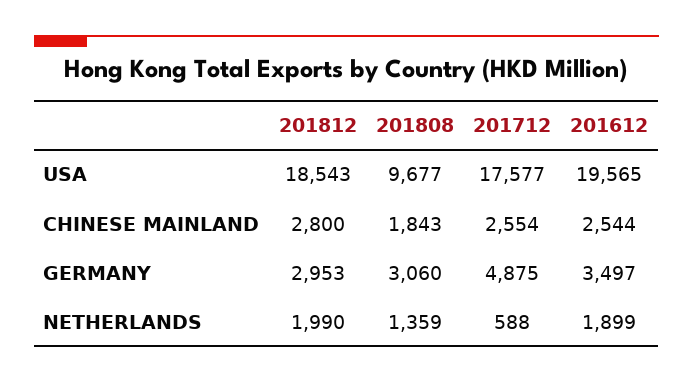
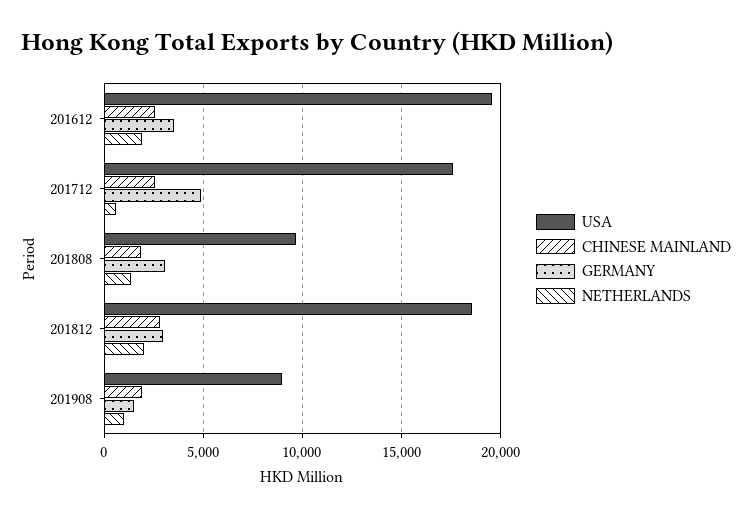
USA, 201908: none -> 9000
CHINESE MAINLAND, 201908: none -> 2000
GERMANY, 201908: none -> 1500
NETHERLANDS, 201908: none -> 1000

